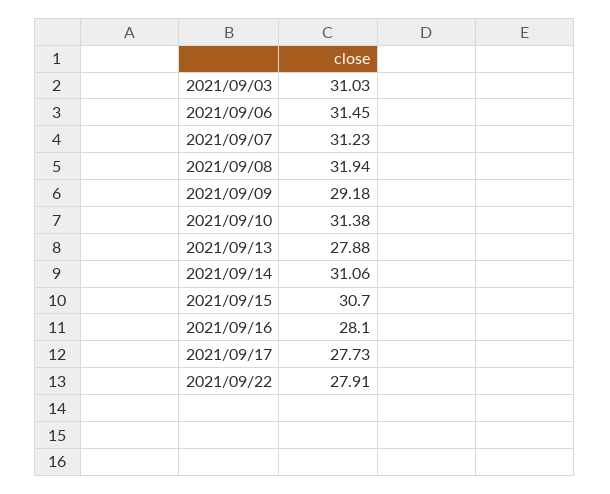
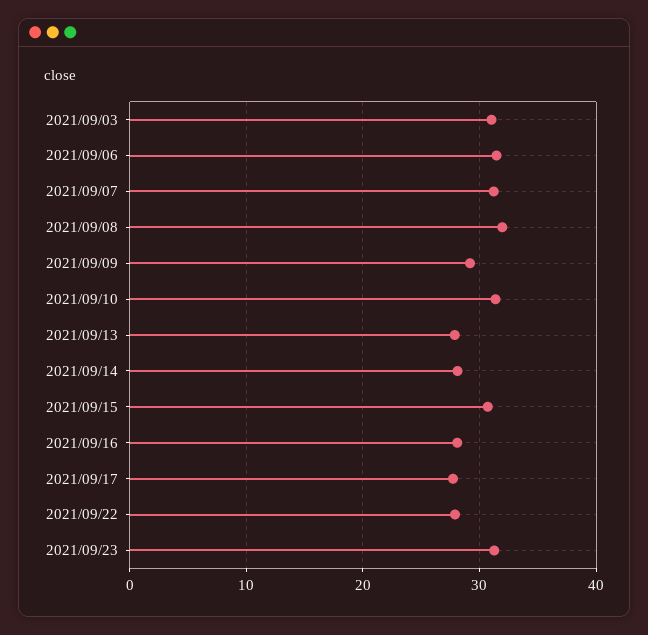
2021/09/14: 31.06 -> 28
2021/09/23: none -> 31

